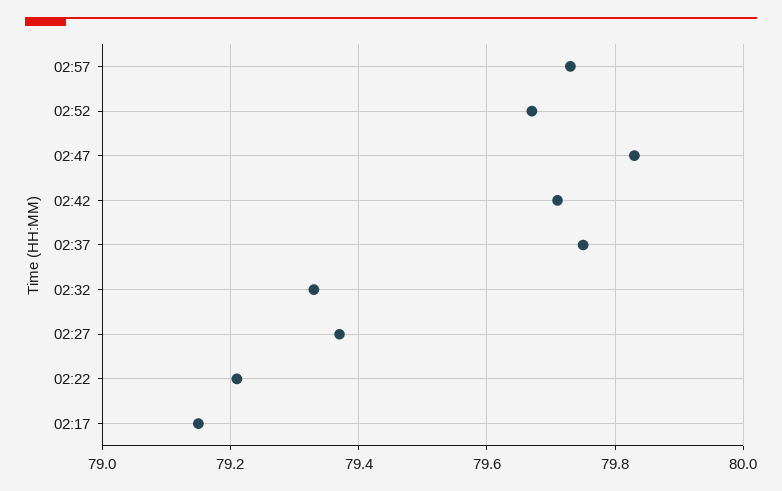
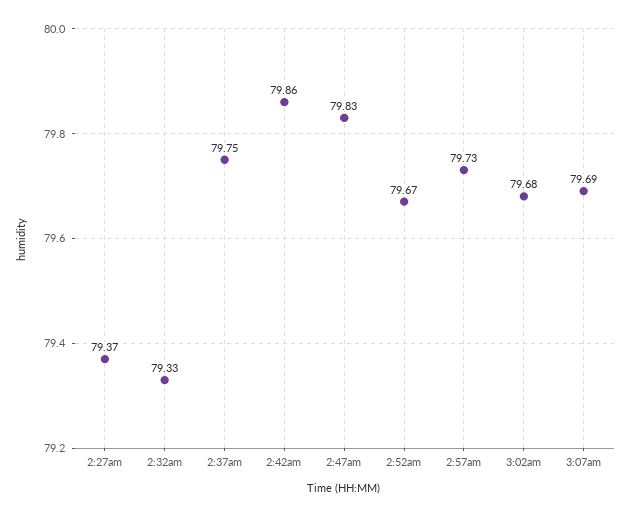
02:42: 79.7 -> 79.86
02:22: 79.2 -> none
02:17: 79.15 -> none
3:02am: none -> 79.68
3:07am: none -> 79.69

